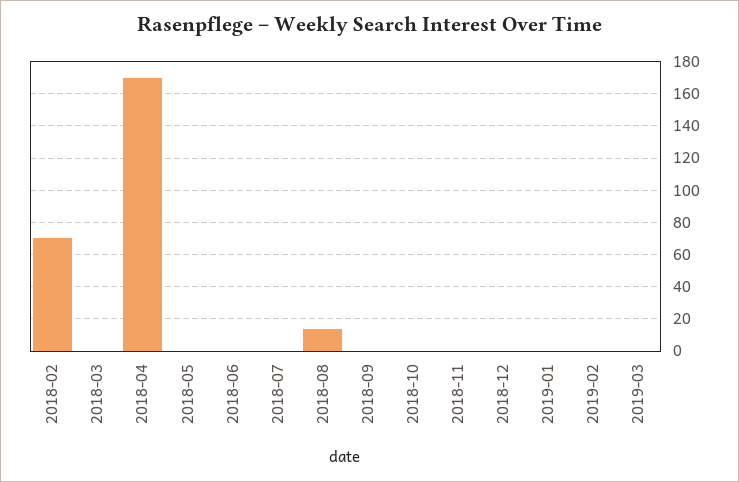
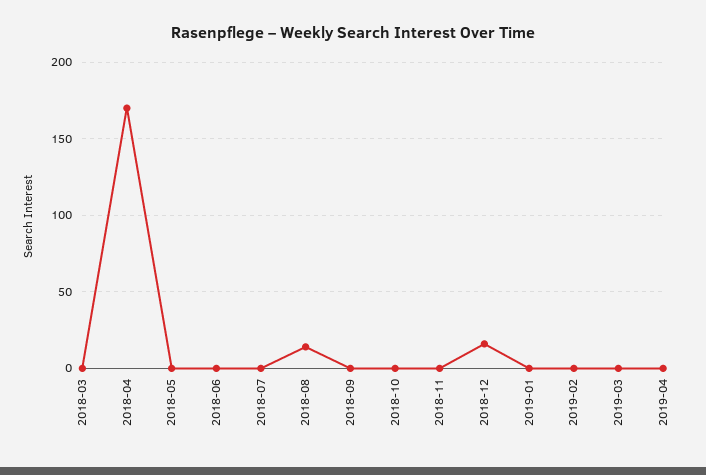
2018-02: 70 -> none
2018-12: 0 -> 15
2019-04: none -> 0

